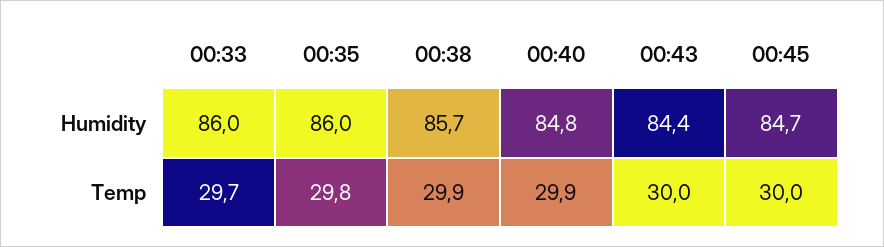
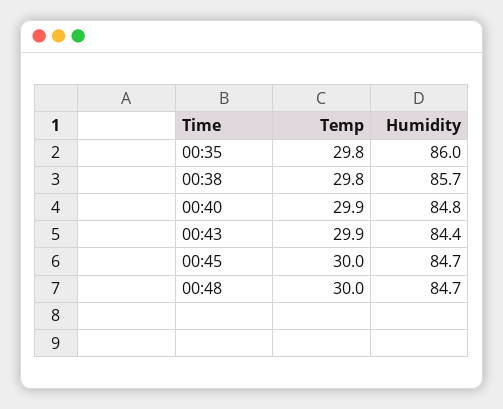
00:33, Humidity: 86 -> none
00:33, Temp: 29.7 -> none
00:38, Temp: 29.9 -> 29.8
00:43, Temp: 30 -> 29.9
00:48, Temp: none -> 30
00:48, Humidity: none -> 84.7

